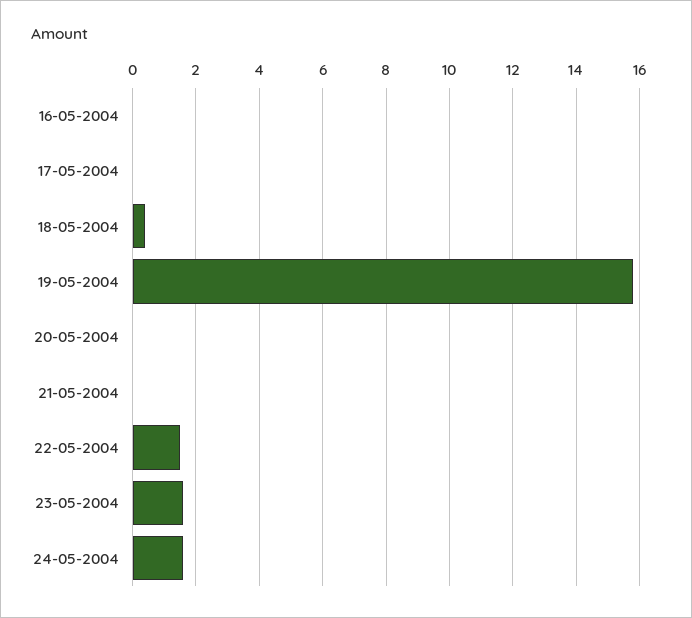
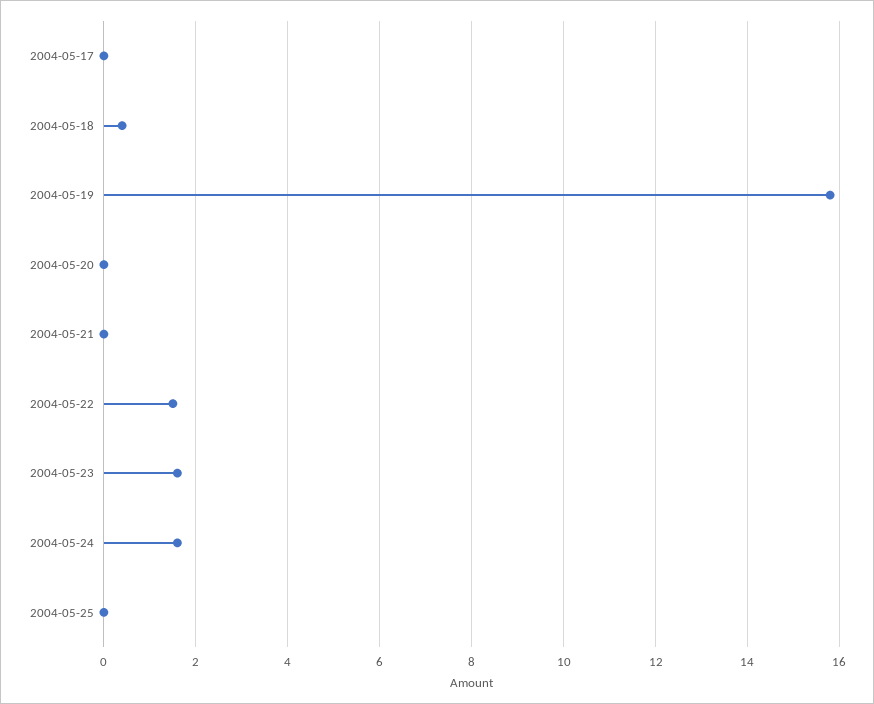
16-05-2004: 0 -> none
2004-05-25: none -> 0

